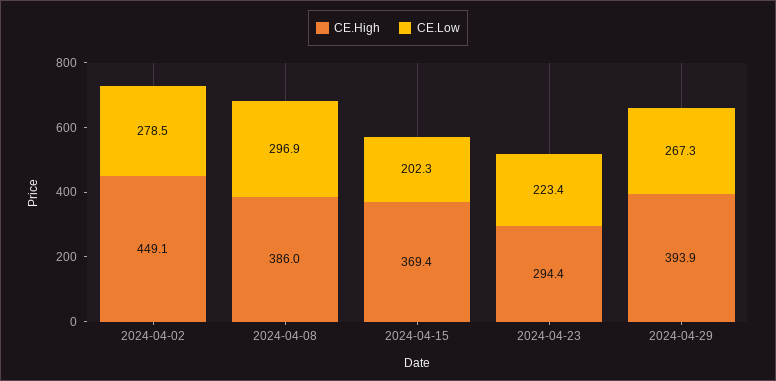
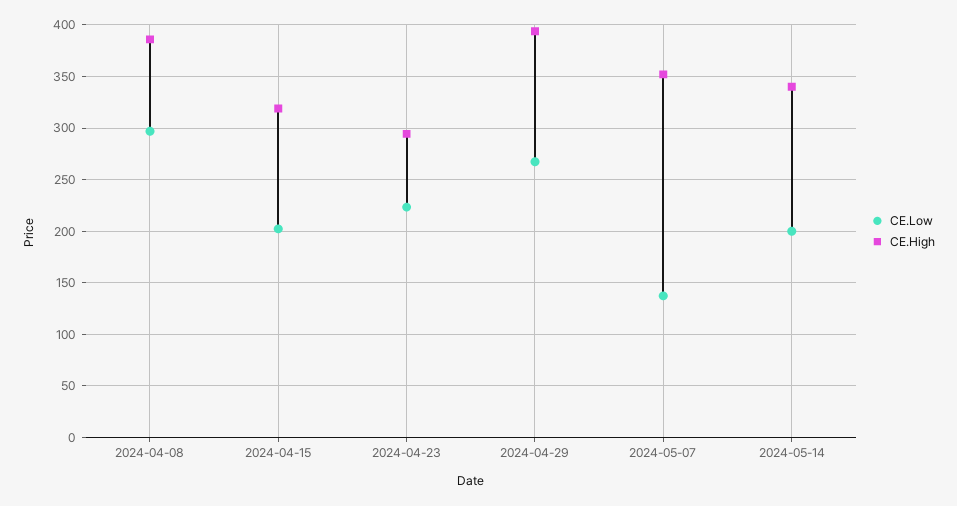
CE.High, 2024-04-02: 449.1 -> none
CE.Low, 2024-04-02: 278.5 -> none
CE.High, 2024-04-15: 369.4 -> 320
CE.Low, 2024-05-07: none -> 140
CE.High, 2024-05-07: none -> 350
CE.Low, 2024-05-14: none -> 200
CE.High, 2024-05-14: none -> 340

